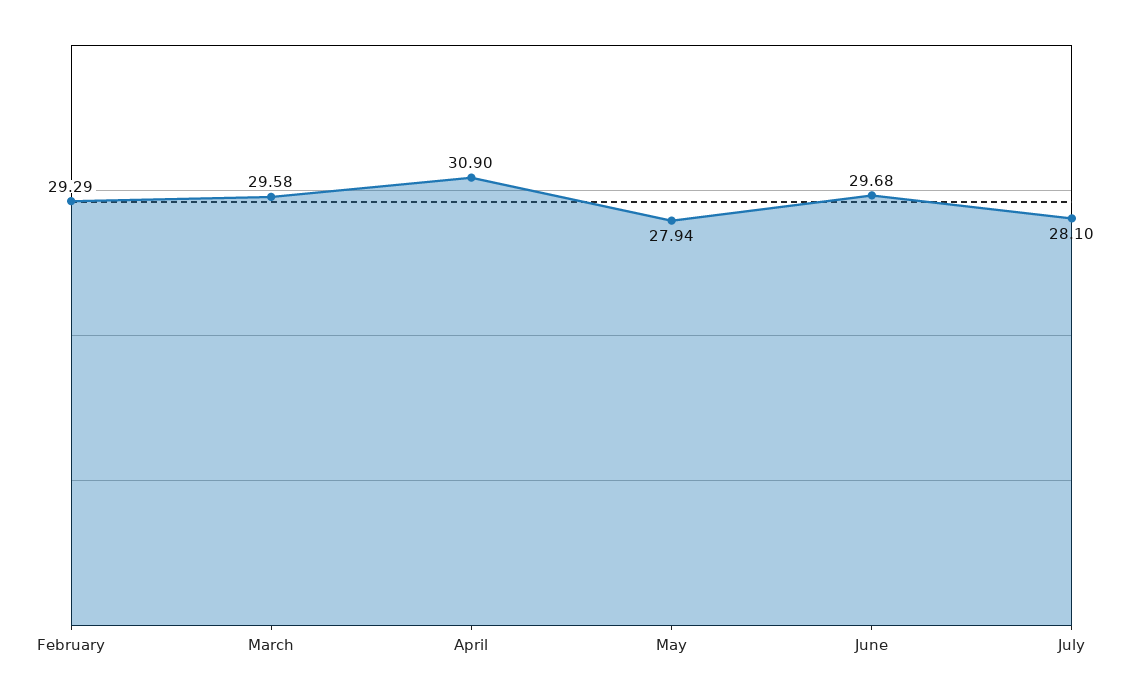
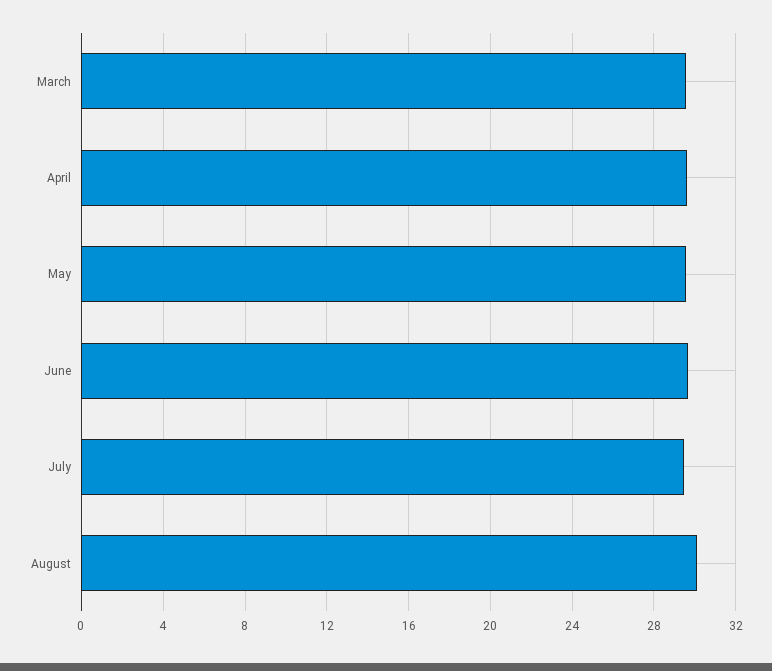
February: 29.29 -> none
April: 30.9 -> 29.5
May: 27.94 -> 29.5
July: 28.1 -> 29.5
August: none -> 30

